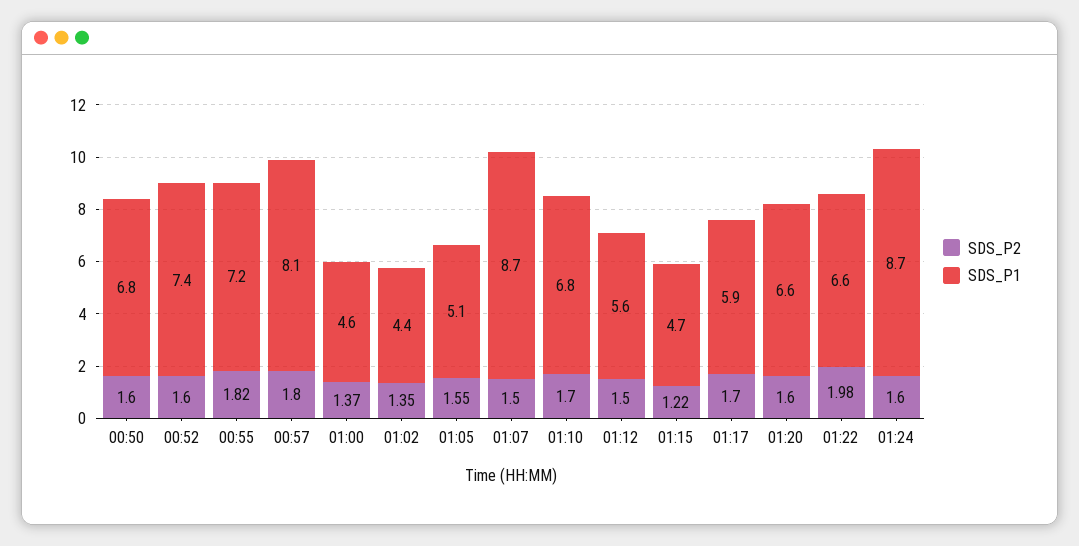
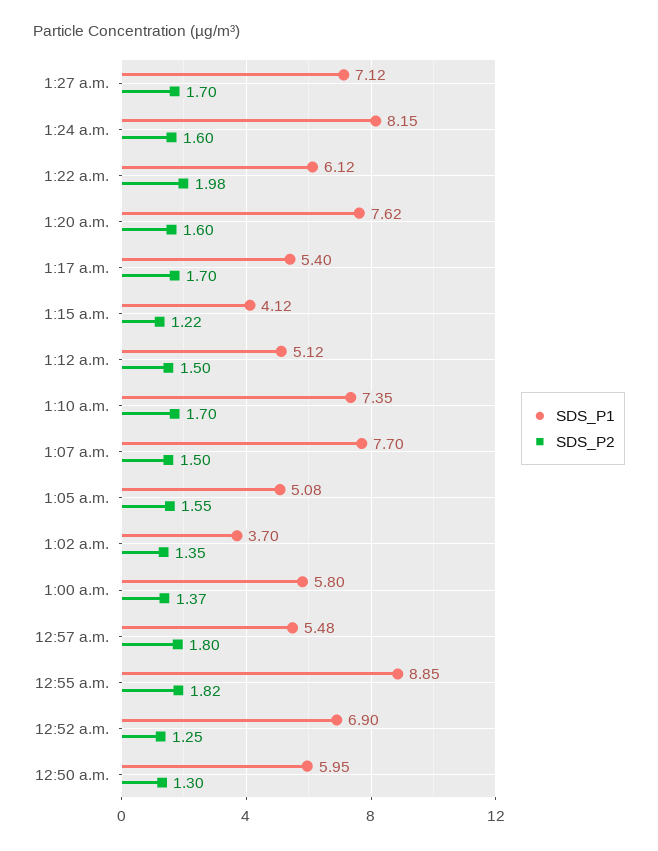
SDS_P2, 00:50: 1.6 -> 1.3
SDS_P1, 00:50: 6.8 -> 5.95
SDS_P2, 00:52: 1.6 -> 1.25
SDS_P1, 00:52: 7.4 -> 6.9
SDS_P1, 00:55: 7.2 -> 8.85
SDS_P1, 00:57: 8.1 -> 5.48
SDS_P1, 01:00: 4.6 -> 5.8
SDS_P1, 01:02: 4.4 -> 3.7
SDS_P1, 01:07: 8.7 -> 7.7
SDS_P1, 01:10: 6.8 -> 7.35
SDS_P1, 01:12: 5.6 -> 5.12
SDS_P1, 01:15: 4.7 -> 4.12
SDS_P1, 01:17: 5.9 -> 5.4
SDS_P1, 01:20: 6.6 -> 7.62
SDS_P1, 01:22: 6.6 -> 6.12
SDS_P1, 01:24: 8.7 -> 8.15
SDS_P1, 1:27 a.m.: none -> 7.12
SDS_P2, 1:27 a.m.: none -> 1.7

